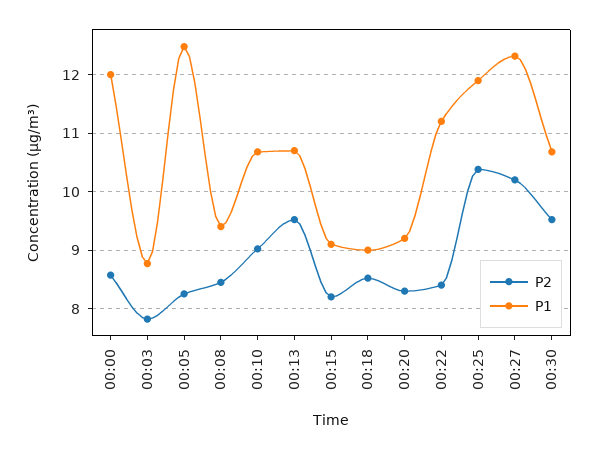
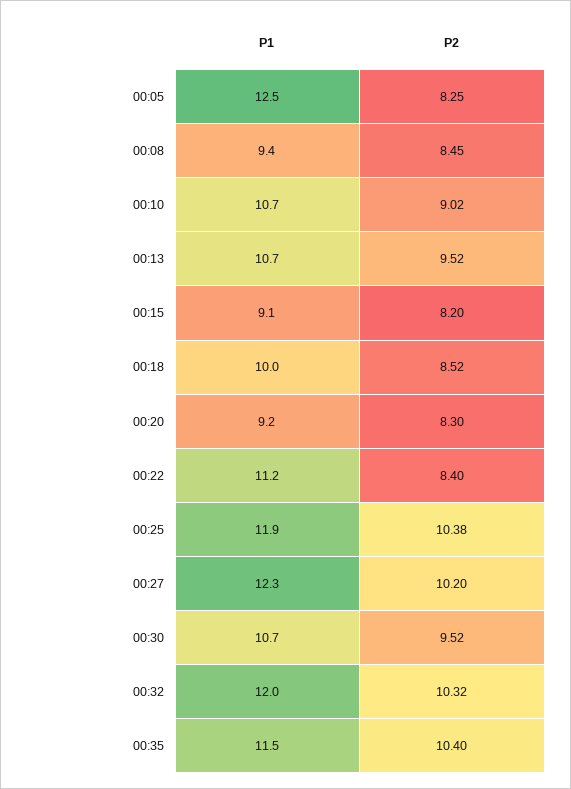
P2, 00:00: 8.6 -> none
P1, 00:00: 12 -> none
P2, 00:03: 7.8 -> none
P1, 00:03: 8.8 -> none
P1, 00:18: 9 -> 10
P1, 00:32: none -> 12
P2, 00:32: none -> 10.32
P1, 00:35: none -> 11.5
P2, 00:35: none -> 10.4

